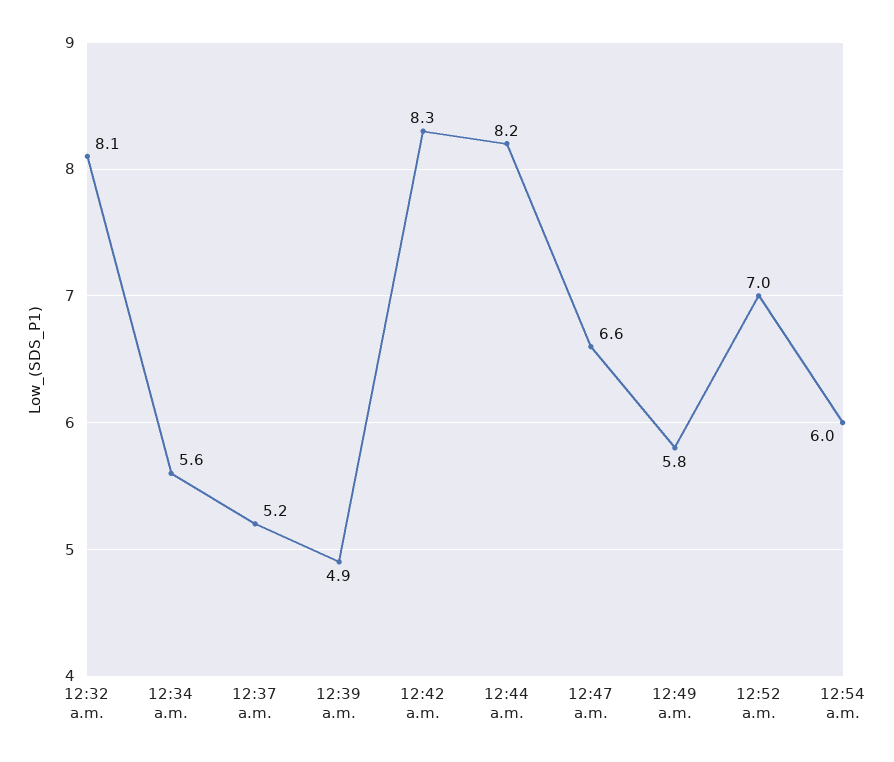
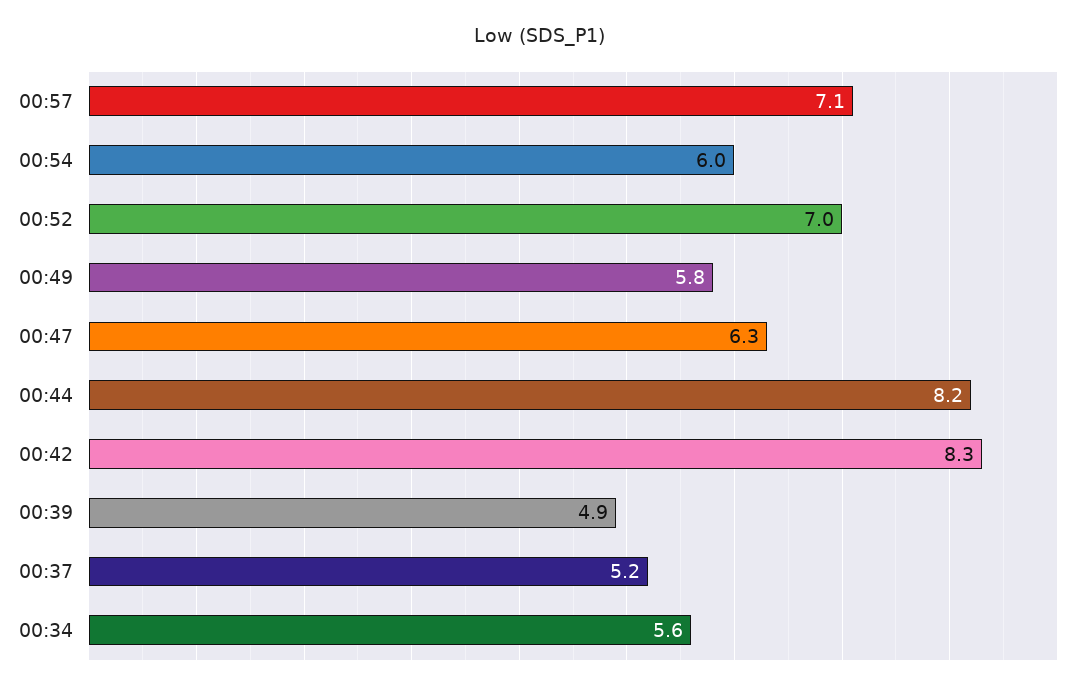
12:32 a.m.: 8.1 -> none
12:47 a.m.: 6.6 -> 6.3
00:57: none -> 7.1

